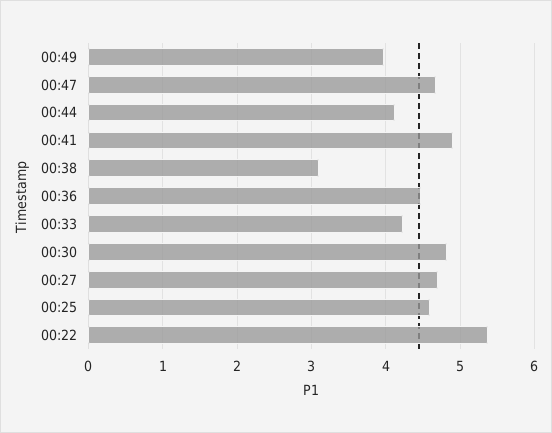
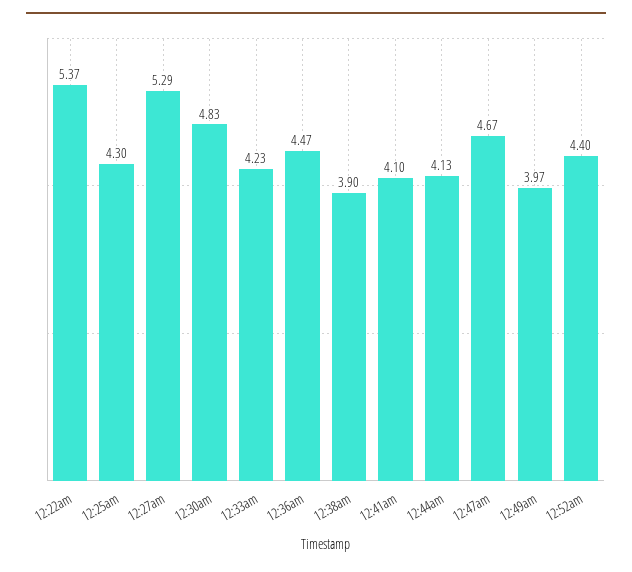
00:41: 4.9 -> 4.1
00:38: 3.1 -> 3.9
00:27: 4.7 -> 5.29
00:25: 4.6 -> 4.3
12:52am: none -> 4.4

